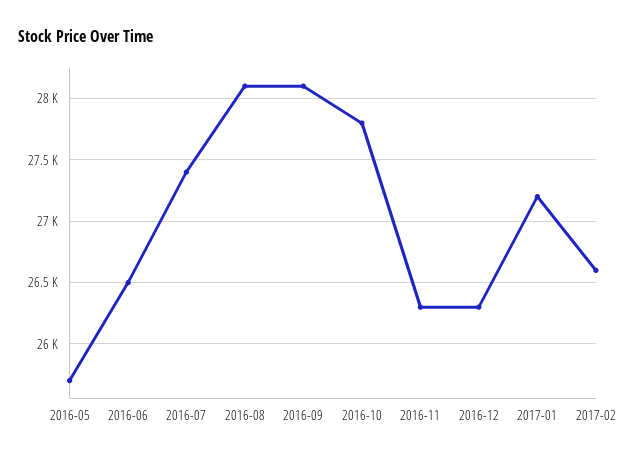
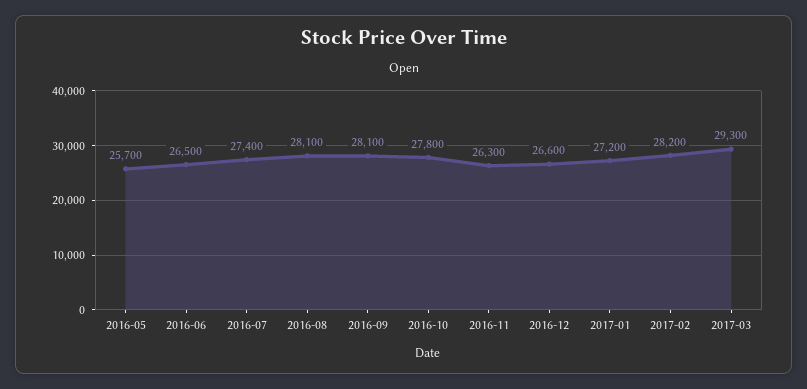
2016-12: 26300 -> 26600
2017-02: 26600 -> 28200
2017-03: none -> 29300

